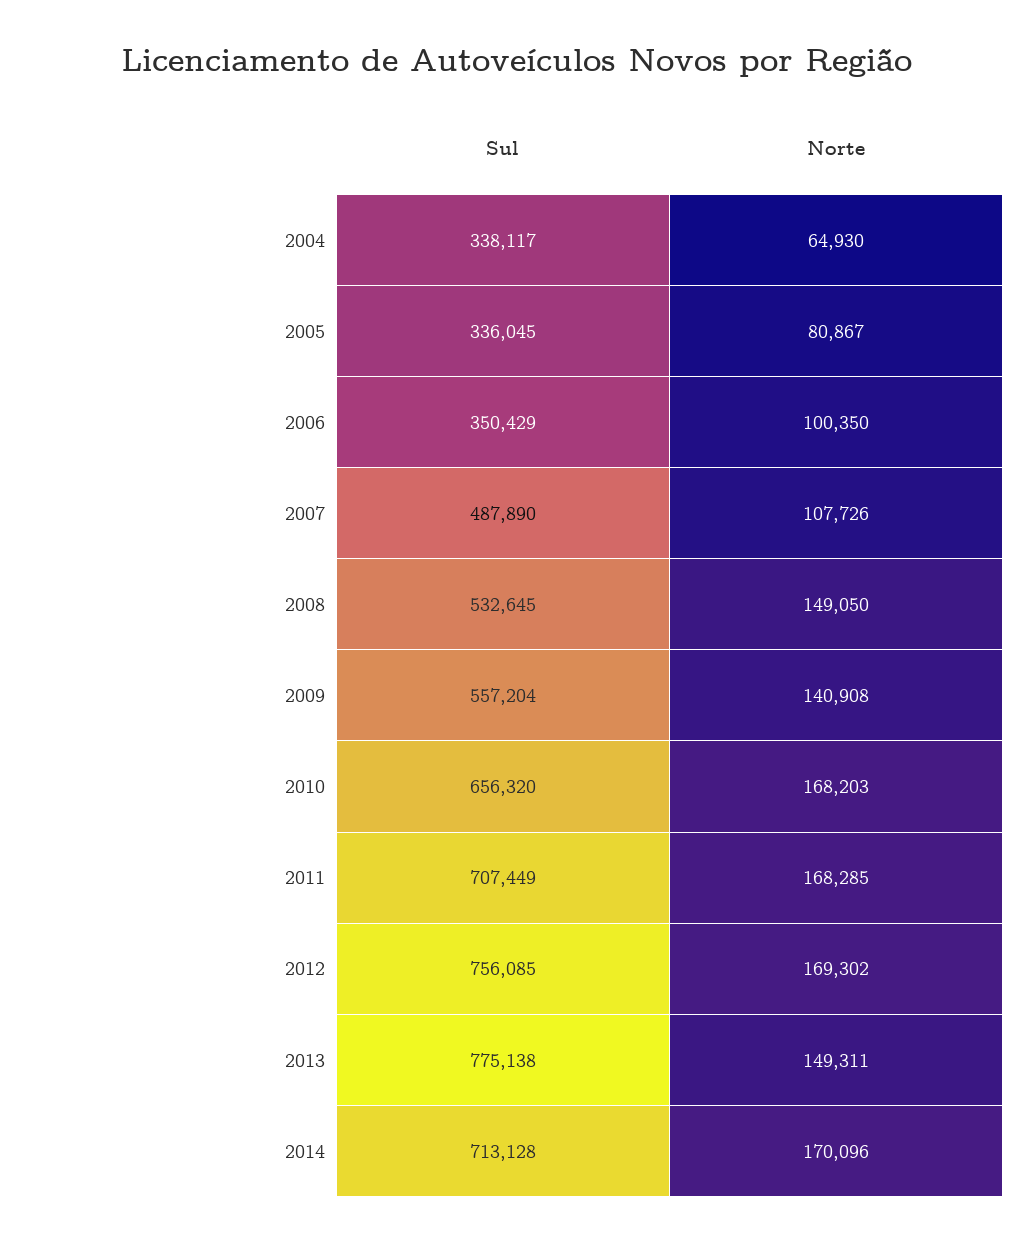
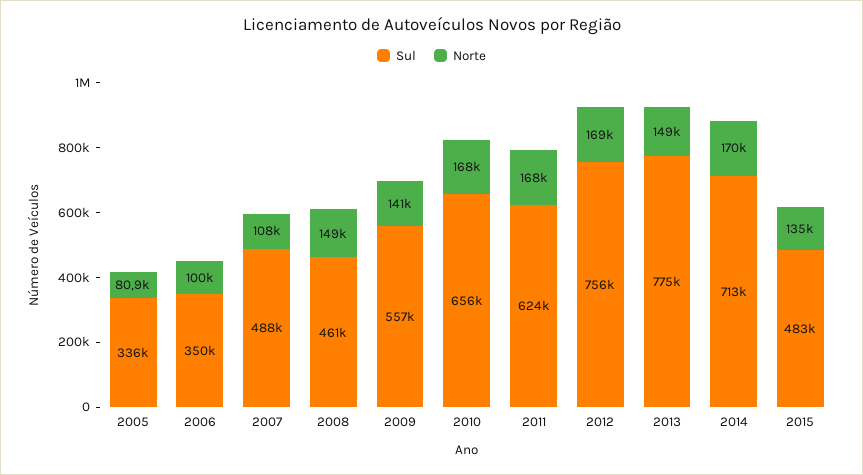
Sul, 2004: 338117 -> none
Norte, 2004: 64930 -> none
Sul, 2008: 532645 -> 461000
Sul, 2011: 707449 -> 624000
Sul, 2015: none -> 483000
Norte, 2015: none -> 135000

